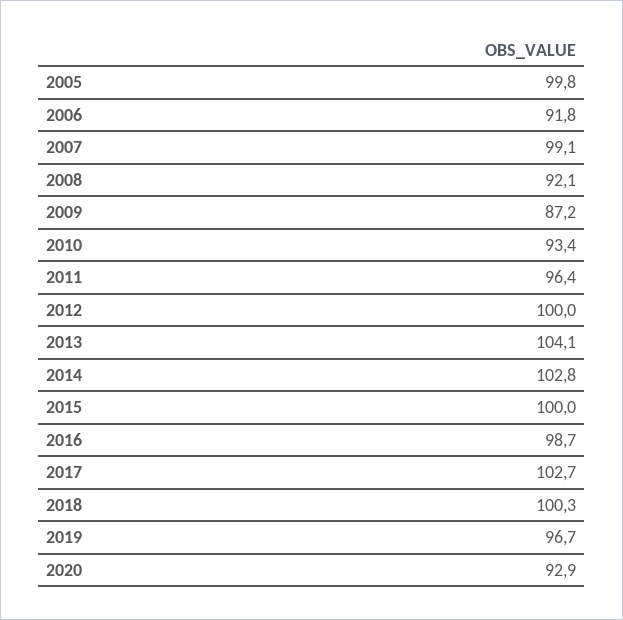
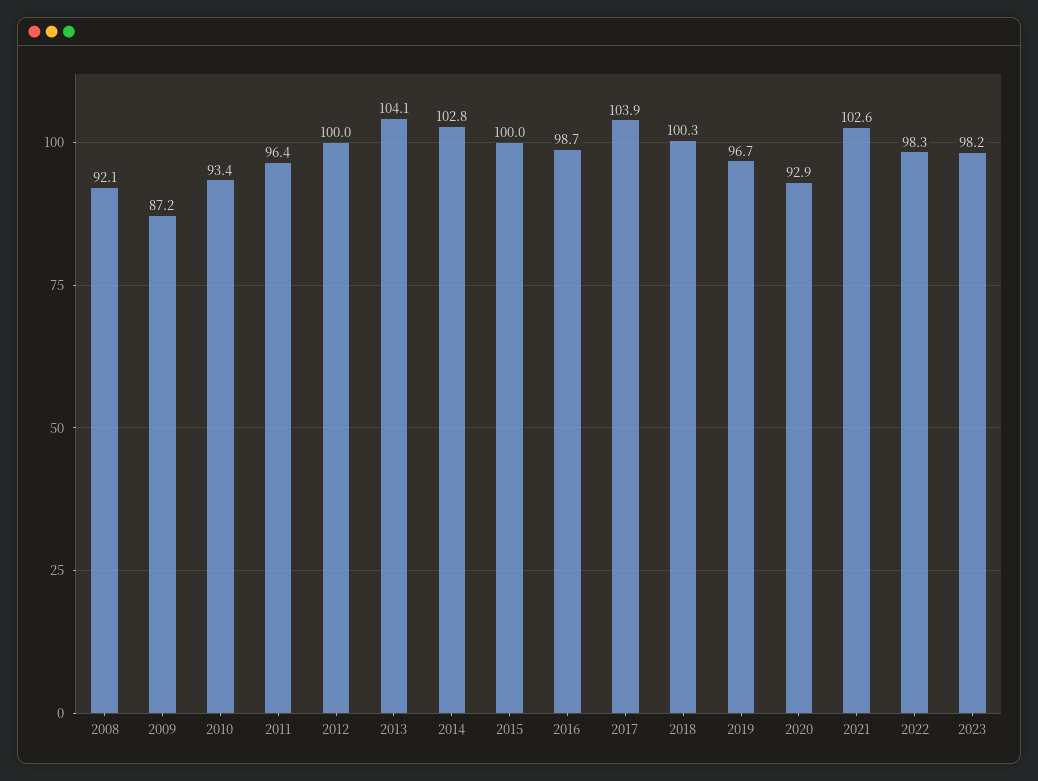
2005: 99.8 -> none
2006: 91.8 -> none
2007: 99.1 -> none
2017: 102.7 -> 103.9
2021: none -> 102.6
2022: none -> 98.3
2023: none -> 98.2

